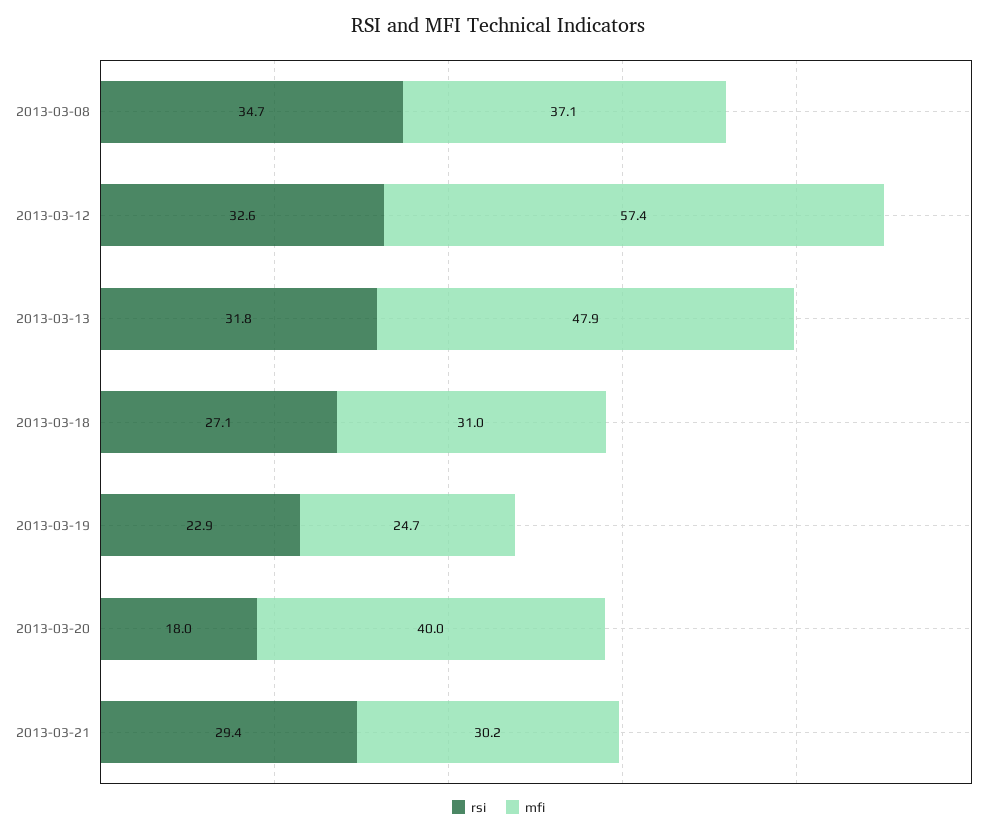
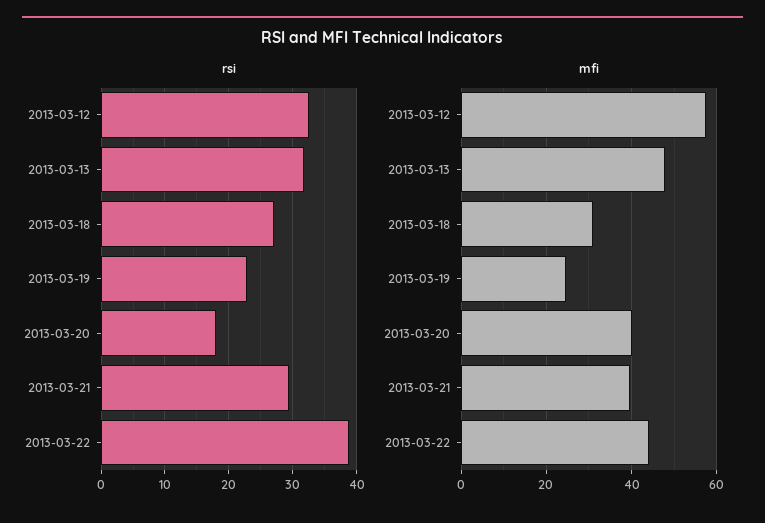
rsi, 2013-03-08: 34.7 -> none
mfi, 2013-03-08: 37.1 -> none
mfi, 2013-03-21: 30.2 -> 40
rsi, 2013-03-22: none -> 39
mfi, 2013-03-22: none -> 44

